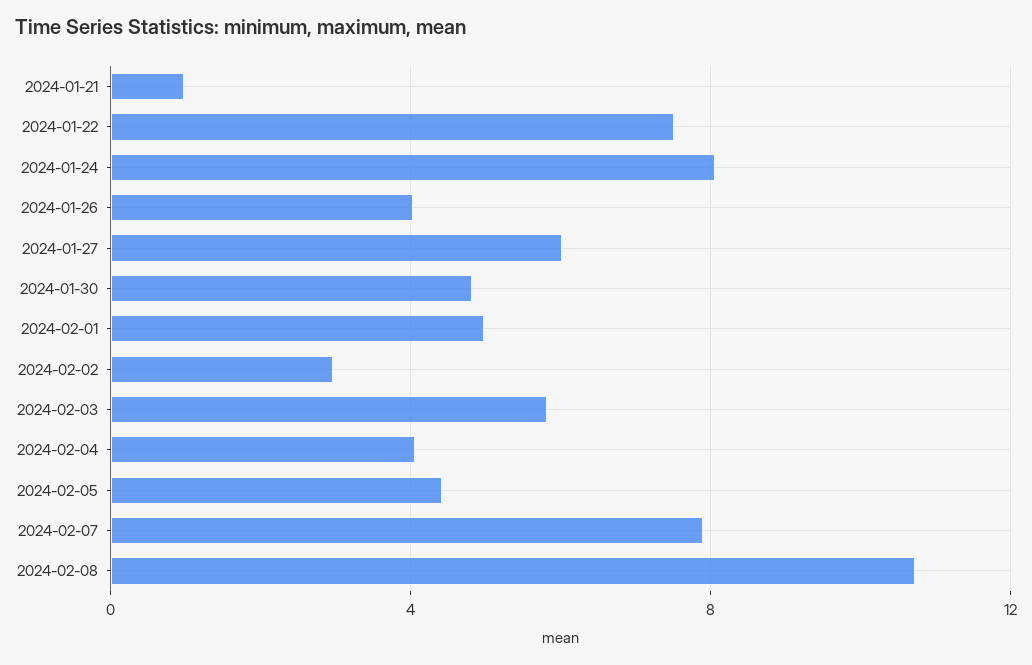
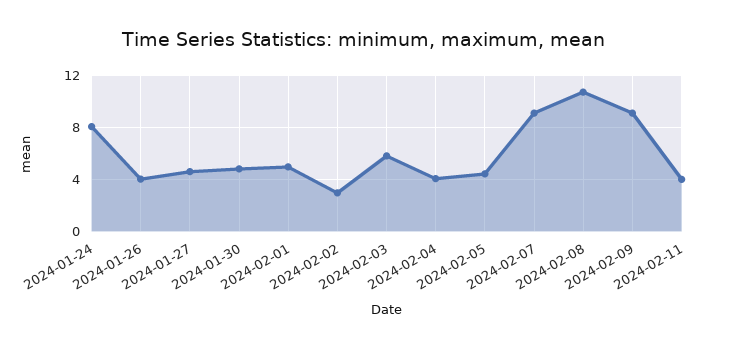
2024-01-21: 1 -> none
2024-01-22: 7.5 -> none
2024-01-27: 6 -> 4.5
2024-02-07: 8 -> 9
2024-02-09: none -> 9
2024-02-11: none -> 4

